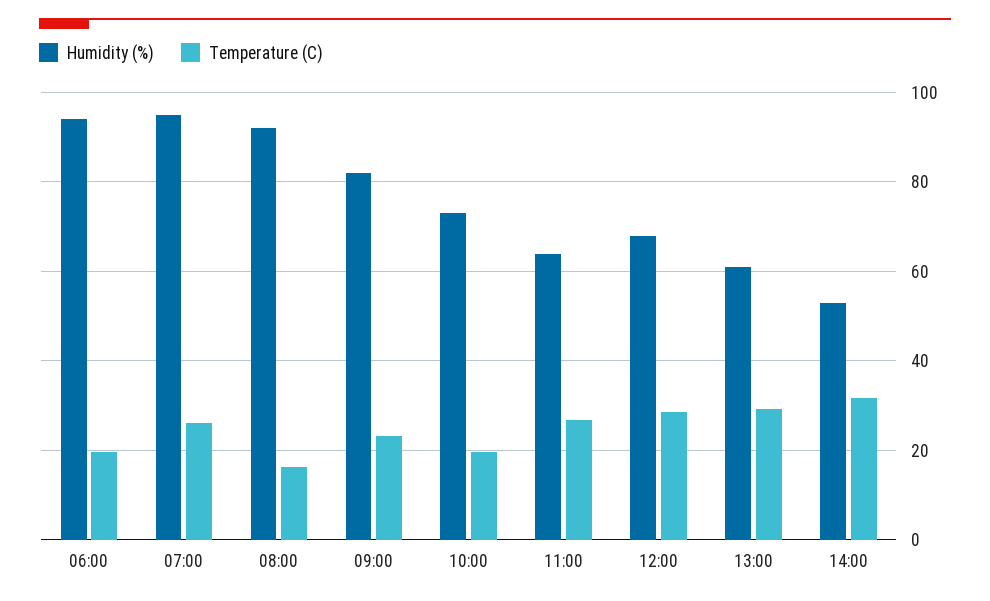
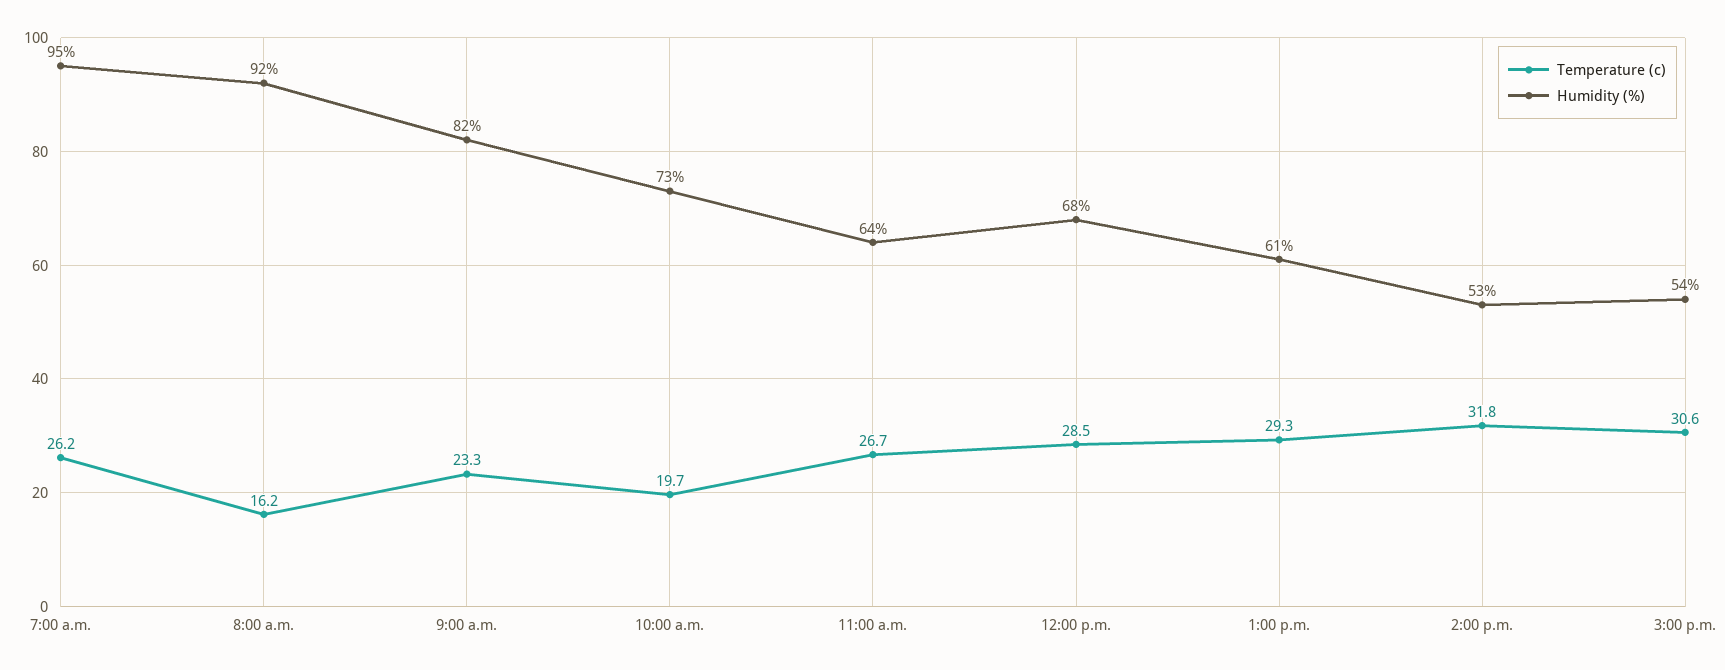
Humidity (%), 06:00: 94 -> none
Temperature (C), 06:00: 20 -> none
Temperature (C), 3:00 p.m.: none -> 30.6
Humidity (%), 3:00 p.m.: none -> 54

